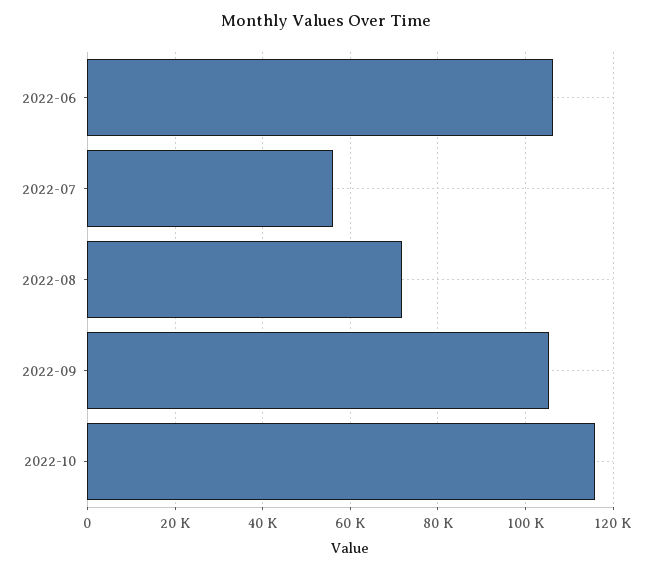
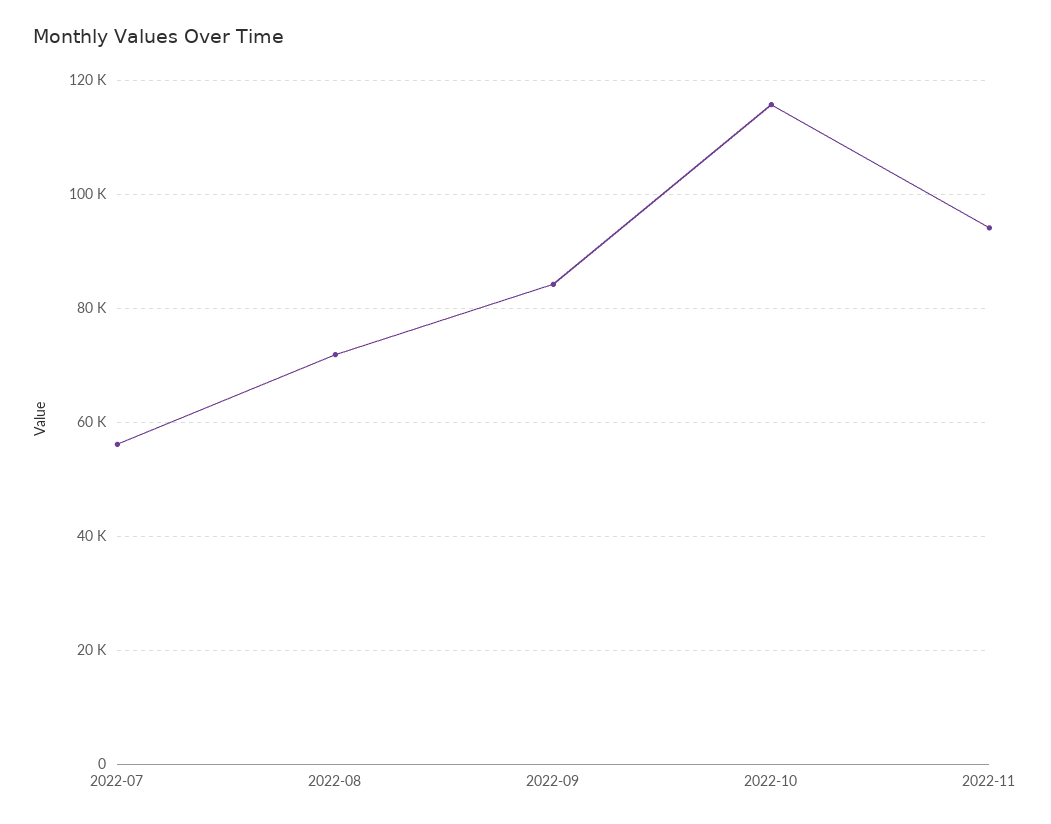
2022-06: 106000 -> none
2022-09: 106000 -> 84000
2022-11: none -> 94000

